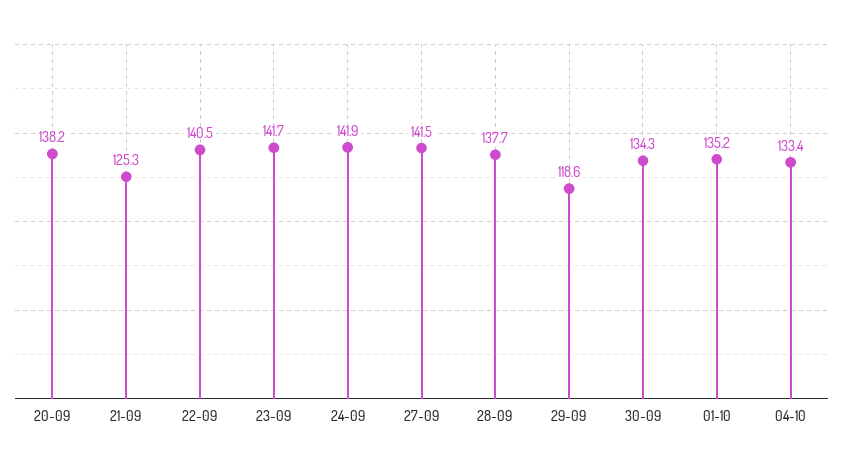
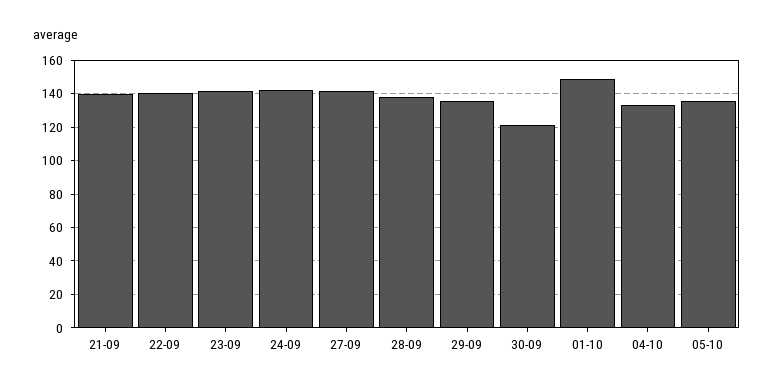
20-09: 138.2 -> none
21-09: 125.3 -> 140
29-09: 118.6 -> 135
30-09: 134.3 -> 120
01-10: 135.2 -> 150
05-10: none -> 135

